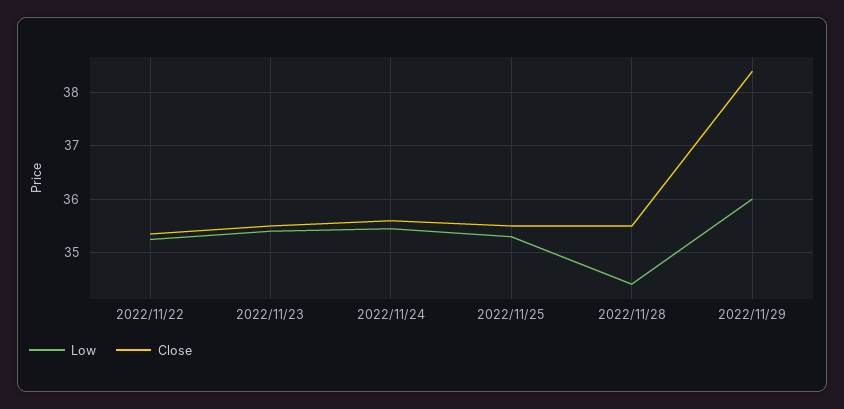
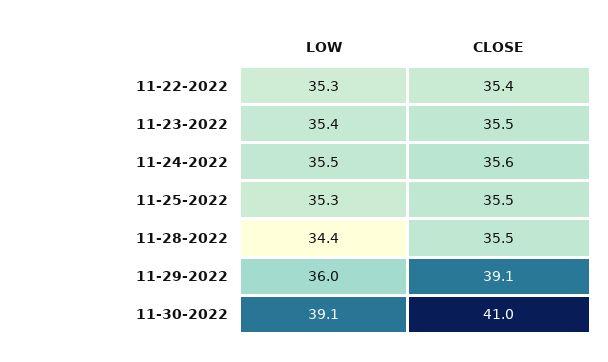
Close, 2022/11/29: 38.4 -> 39.1
Low, 11-30-2022: none -> 39.1
Close, 11-30-2022: none -> 41

